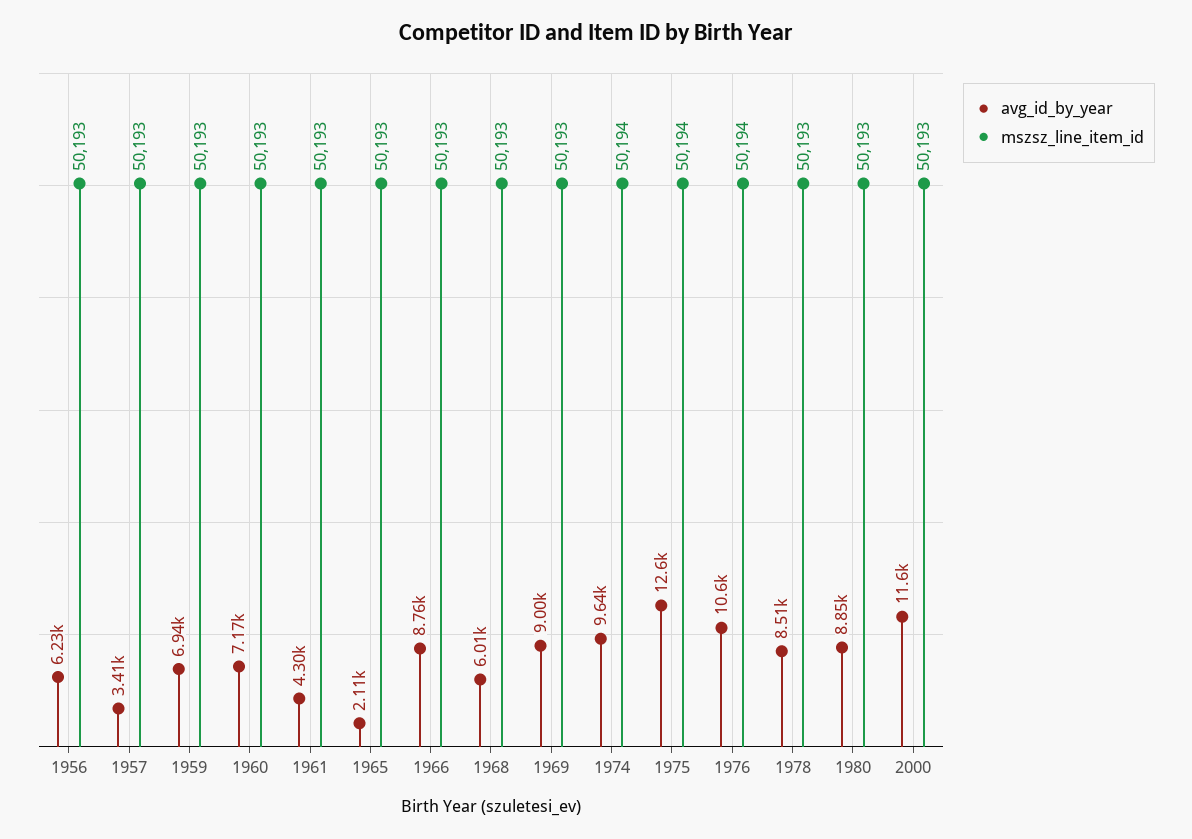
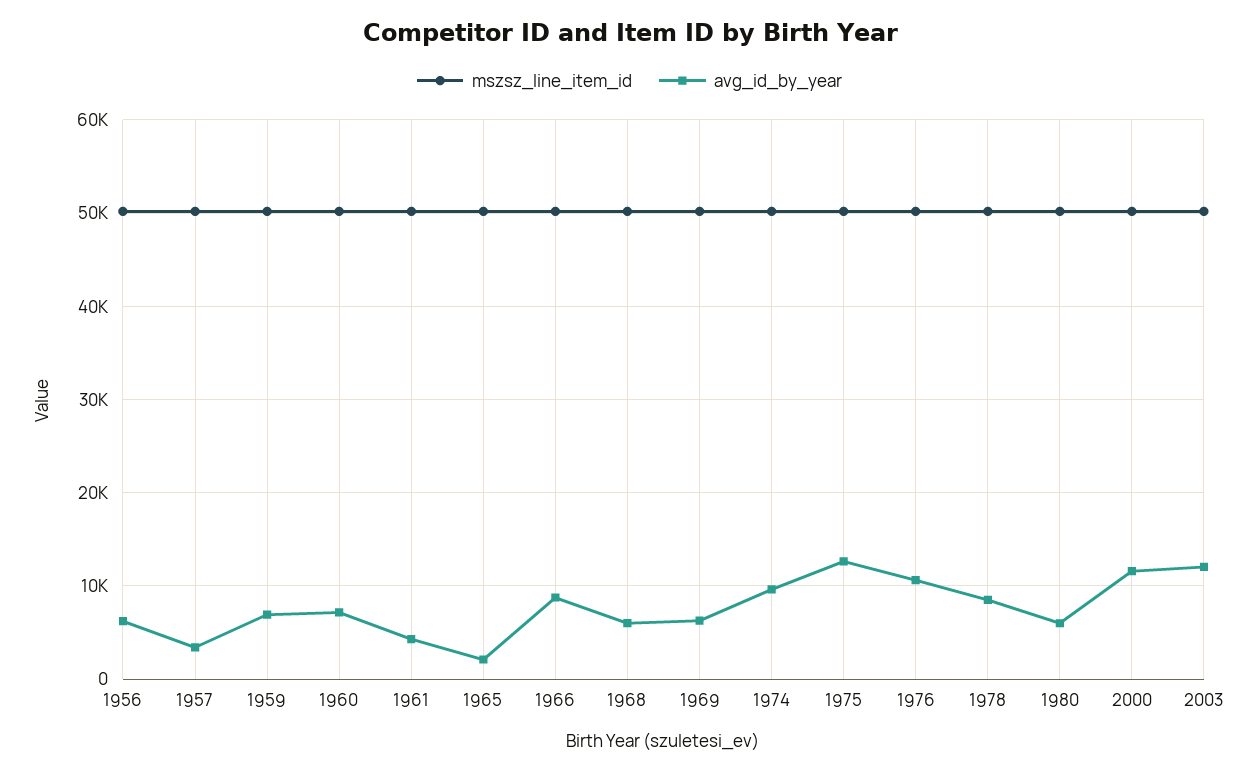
avg_id_by_year, 1969: 9000 -> 6000
avg_id_by_year, 1980: 8850 -> 6000
mszsz_line_item_id, 2003: none -> 50000
avg_id_by_year, 2003: none -> 12000

